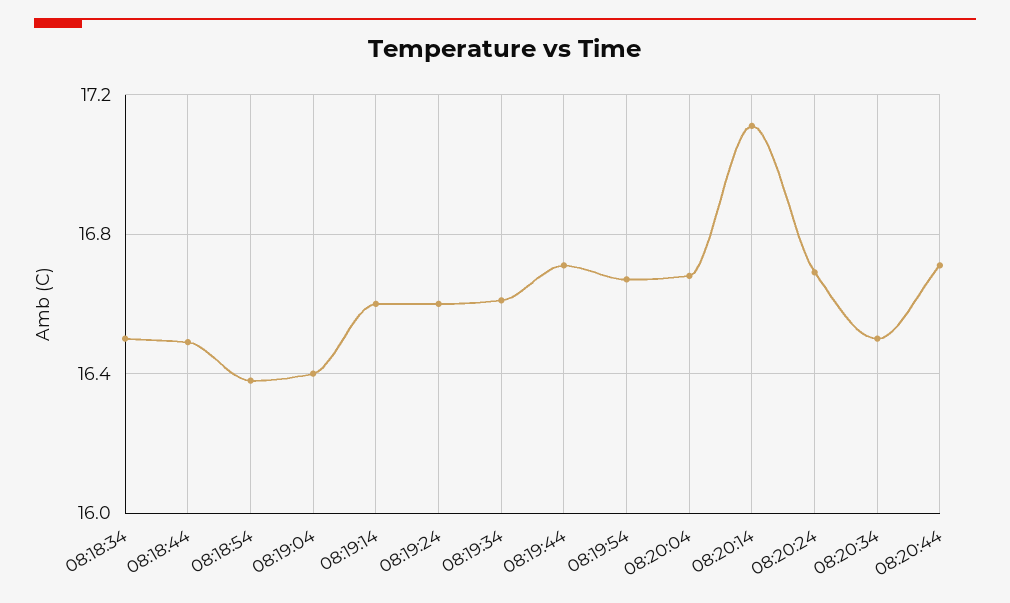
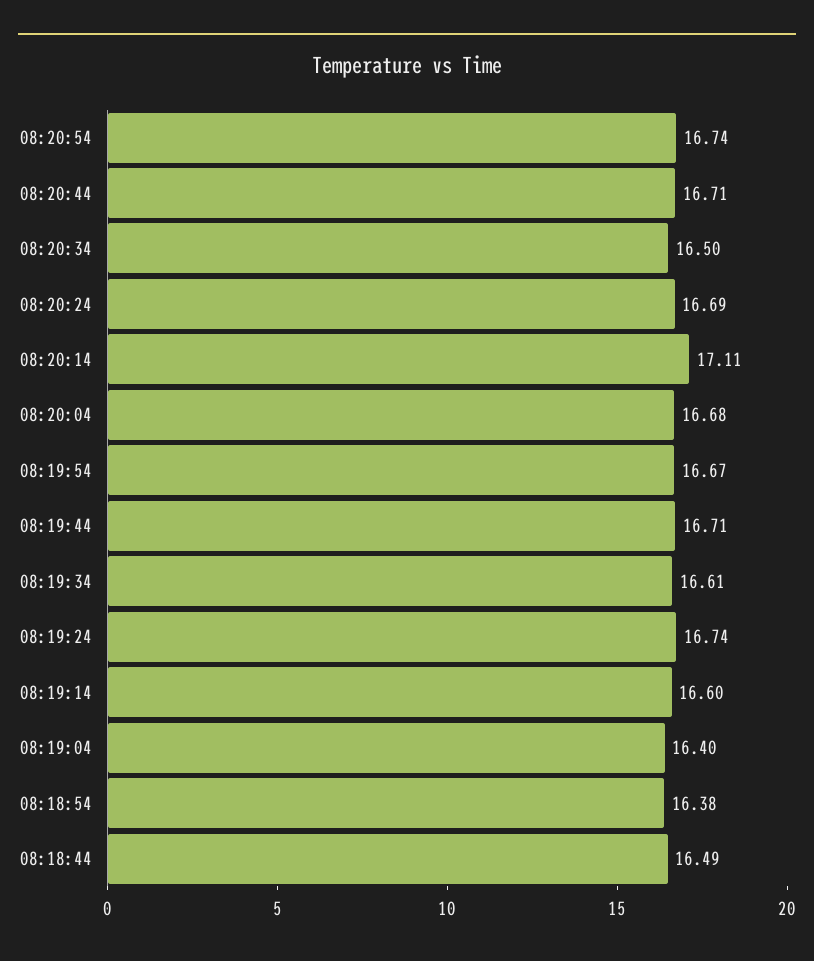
08:18:34: 16.5 -> none
08:19:24: 16.6 -> 16.74
08:20:54: none -> 16.74

